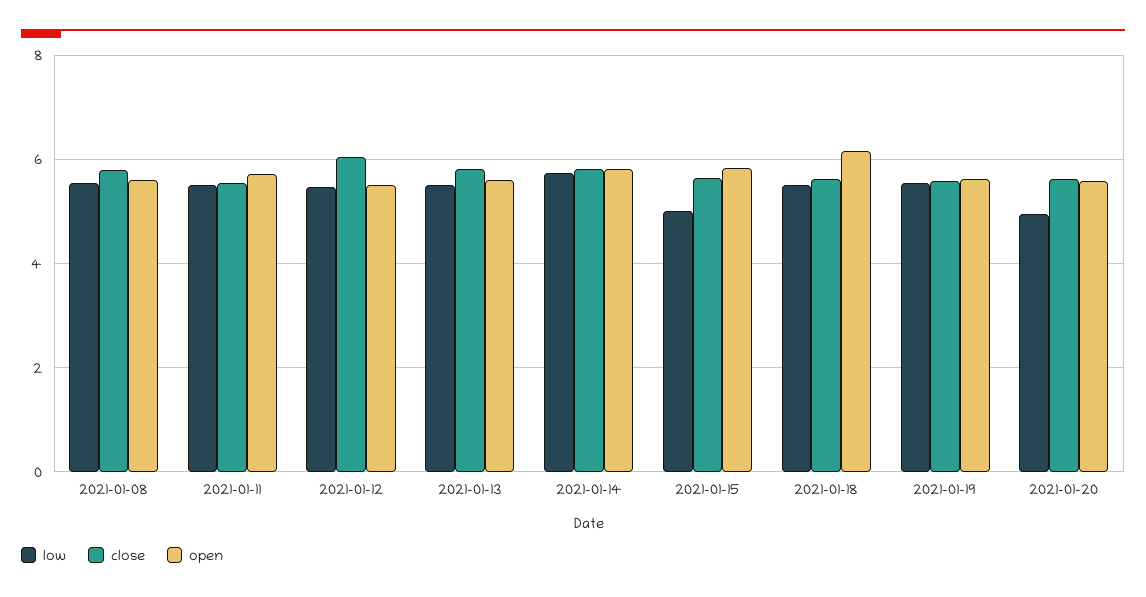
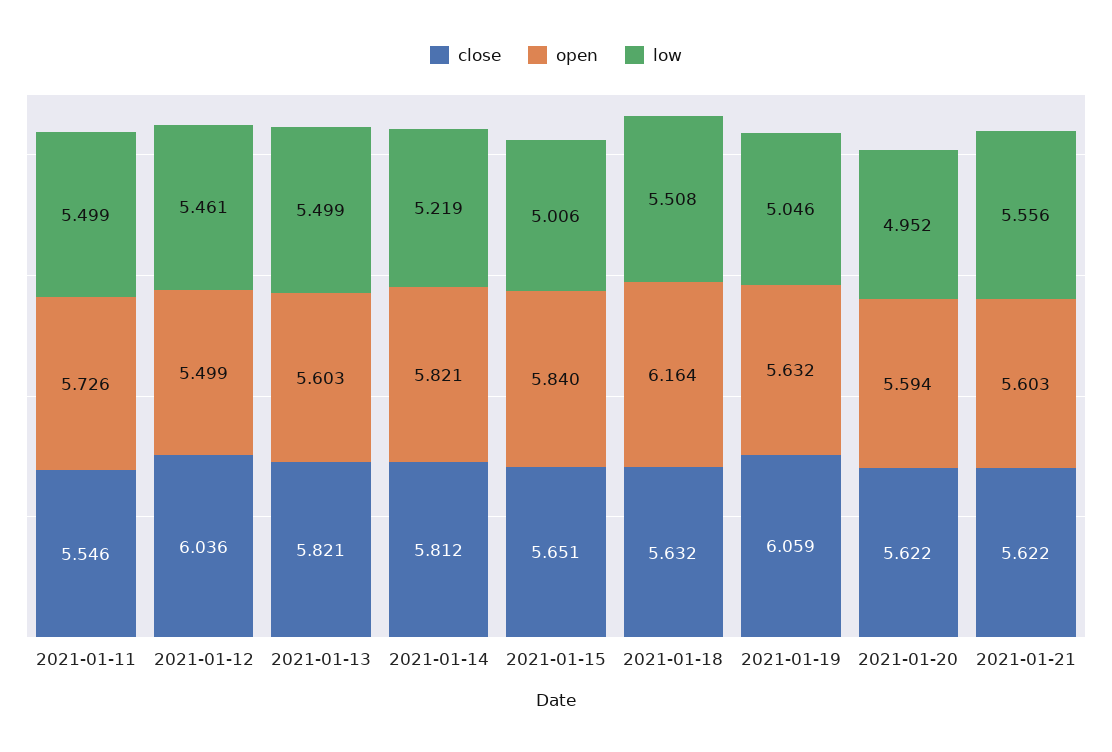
low, 2021-01-08: 5.6 -> none
close, 2021-01-08: 5.8 -> none
open, 2021-01-08: 5.6 -> none
low, 2021-01-14: 5.8 -> 5.219
low, 2021-01-19: 5.6 -> 5.046
close, 2021-01-19: 5.6 -> 6.059
close, 2021-01-21: none -> 5.622
open, 2021-01-21: none -> 5.603
low, 2021-01-21: none -> 5.556

